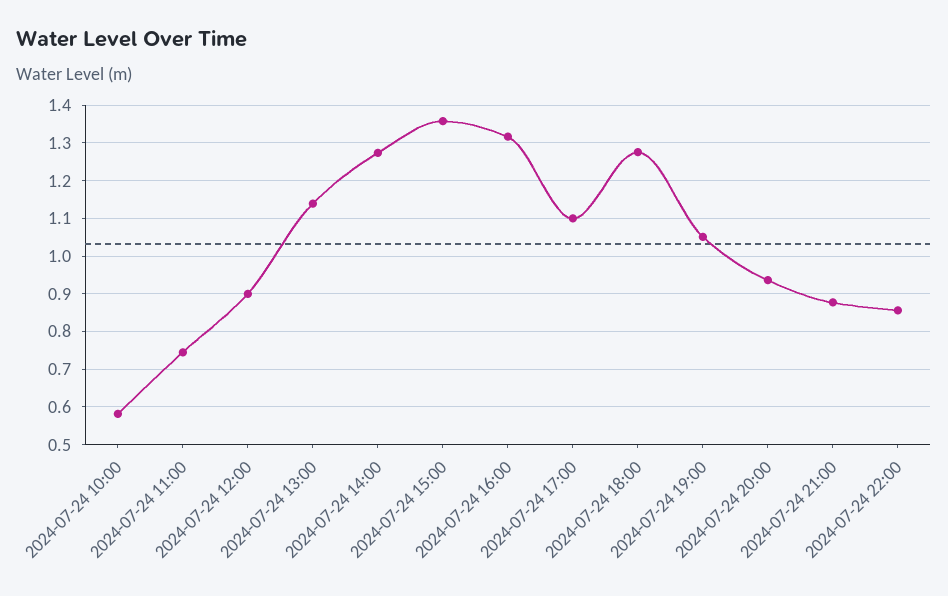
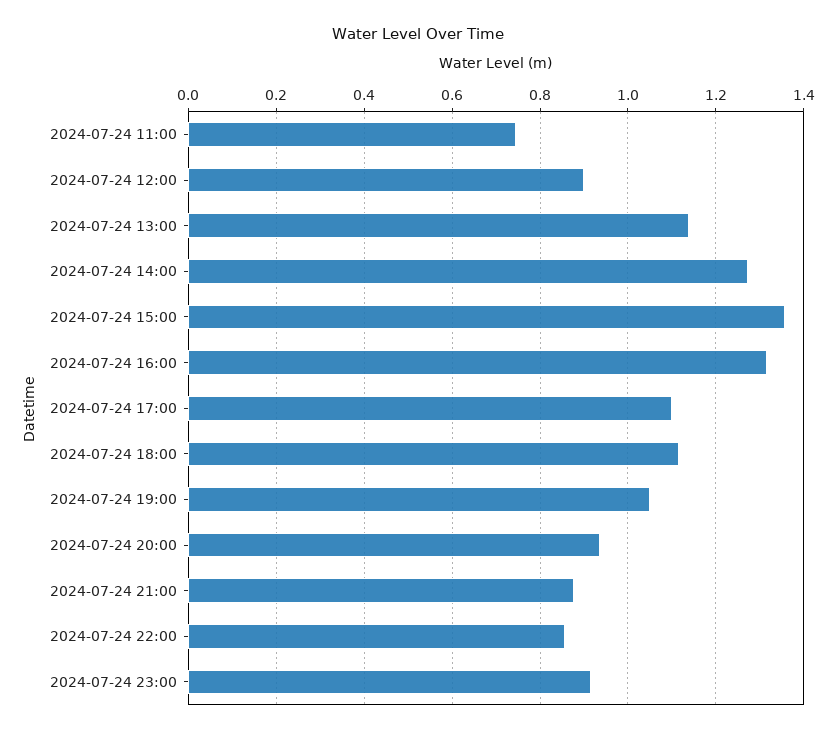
2024-07-24 10:00: 0.58 -> none
2024-07-24 18:00: 1.28 -> 1.12
2024-07-24 23:00: none -> 0.92

